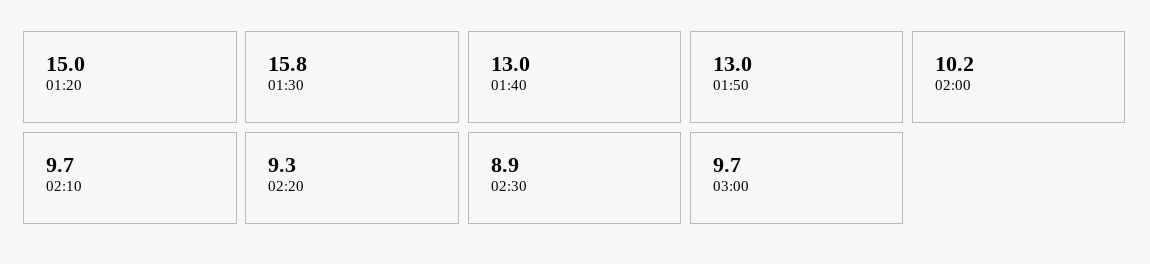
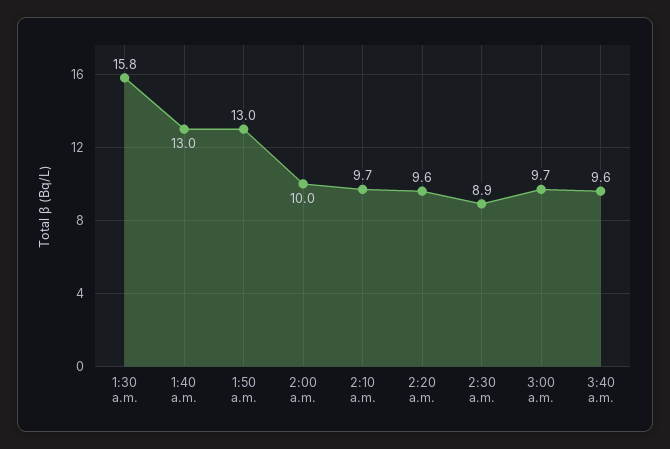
01:20: 15 -> none
02:00: 10.2 -> 10
02:20: 9.3 -> 9.6
3:40 a.m.: none -> 9.6

